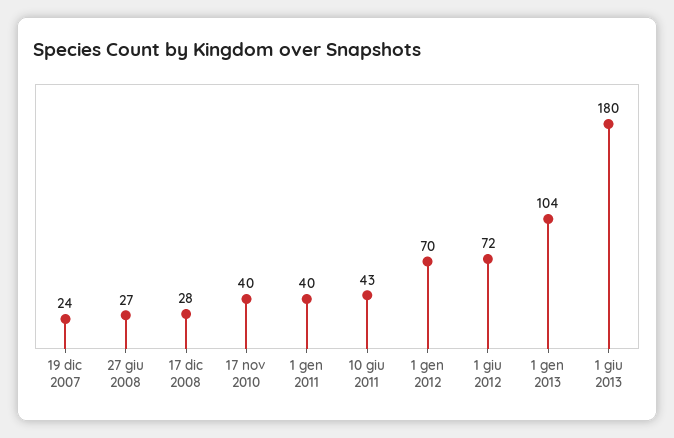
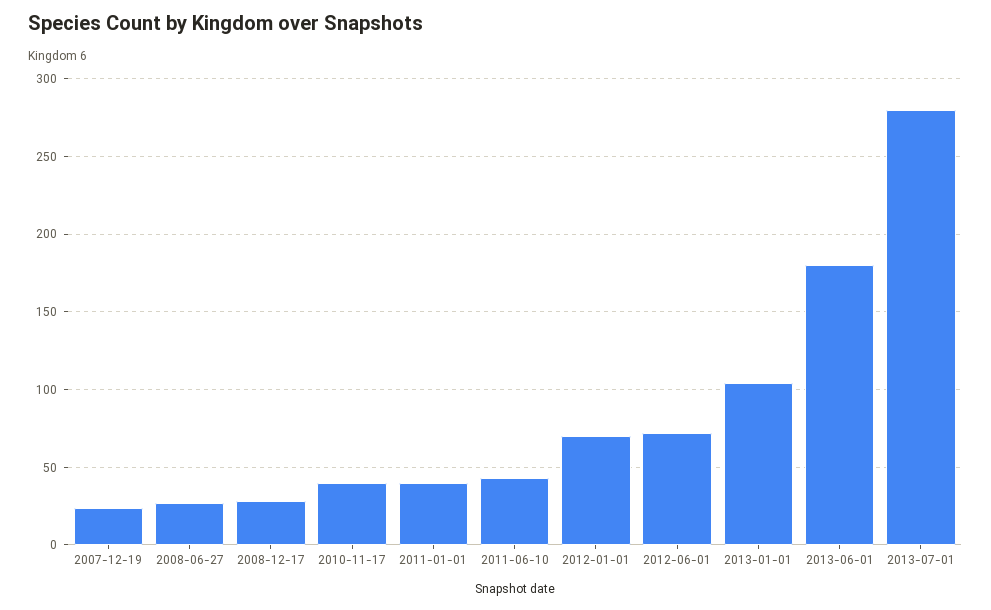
2013-07-01: none -> 280

